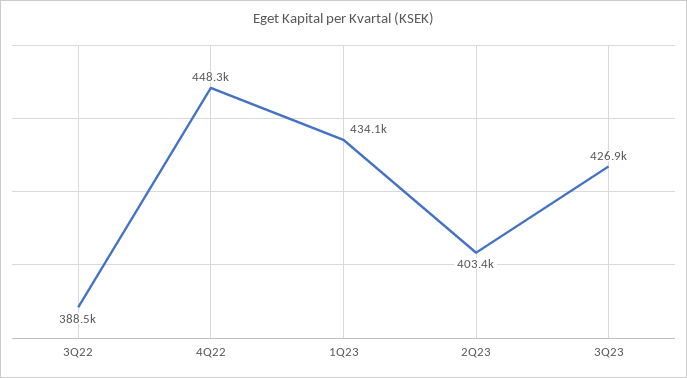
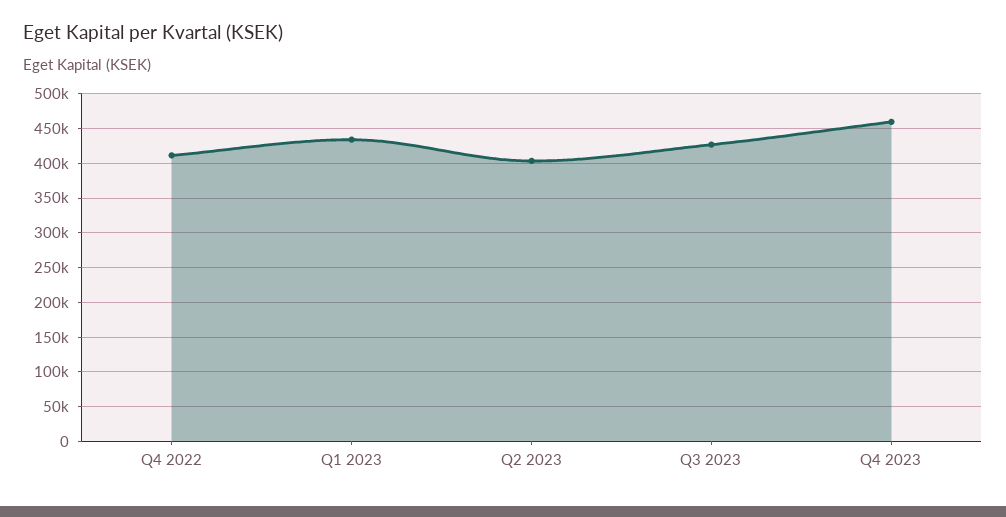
3Q22: 388500 -> none
4Q22: 448300 -> 410000
Q4 2023: none -> 460000

